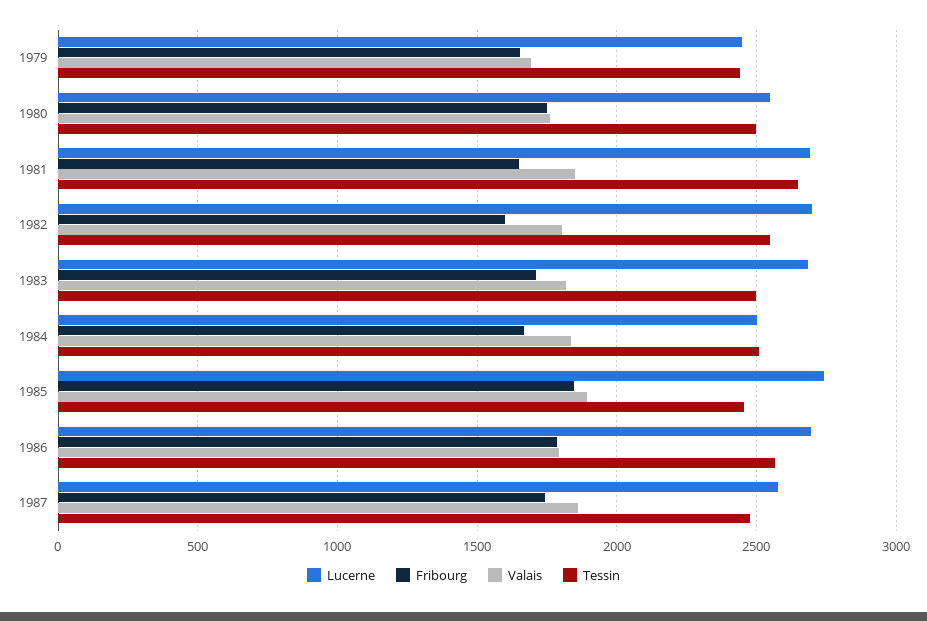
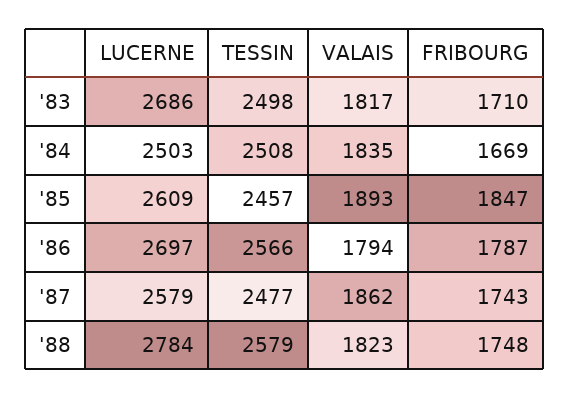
Lucerne, 1979: 2450 -> none
Fribourg, 1979: 1650 -> none
Valais, 1979: 1700 -> none
Tessin, 1979: 2450 -> none
Lucerne, 1980: 2550 -> none
Fribourg, 1980: 1750 -> none
Valais, 1980: 1750 -> none
Tessin, 1980: 2500 -> none
Lucerne, 1981: 2700 -> none
Fribourg, 1981: 1650 -> none
Valais, 1981: 1850 -> none
Tessin, 1981: 2650 -> none
Lucerne, 1982: 2700 -> none
Fribourg, 1982: 1600 -> none
Valais, 1982: 1800 -> none
Tessin, 1982: 2550 -> none
Lucerne, 1985: 2750 -> 2609
Lucerne, '88: none -> 2784
Tessin, '88: none -> 2579
Valais, '88: none -> 1823
Fribourg, '88: none -> 1748

